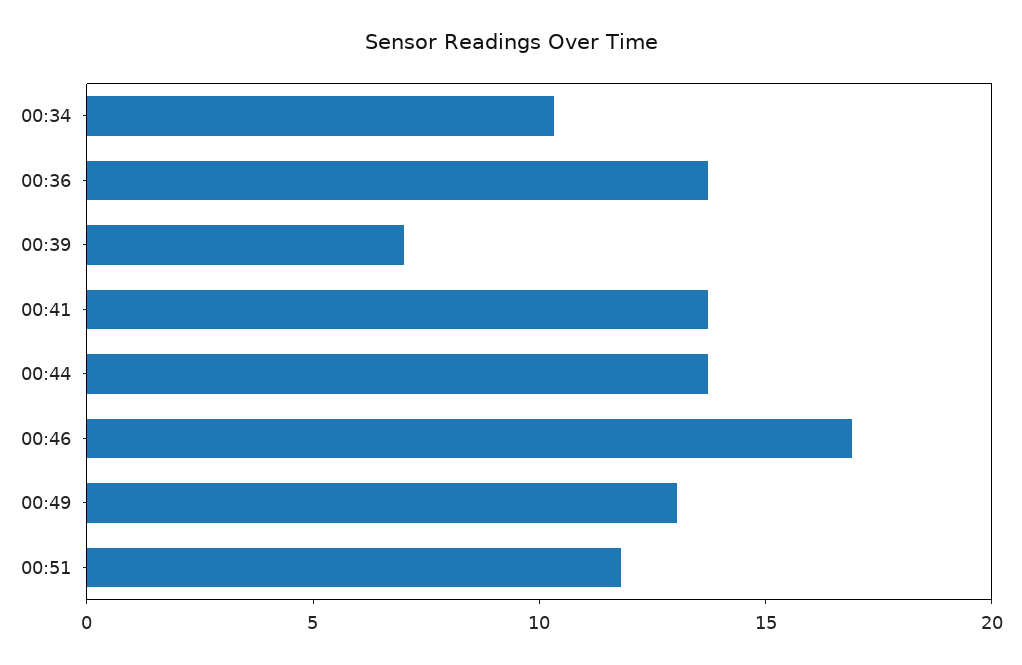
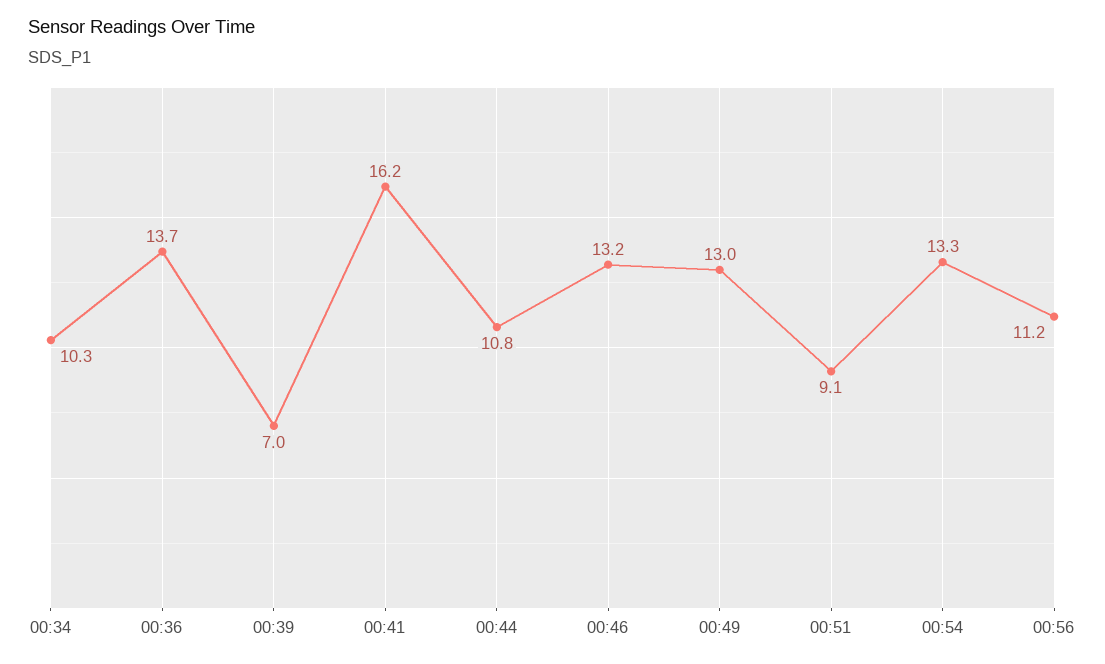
00:41: 14 -> 16.2
00:44: 14 -> 10.8
00:46: 17 -> 13.2
00:51: 12 -> 9.1
00:54: none -> 13.3
00:56: none -> 11.2

